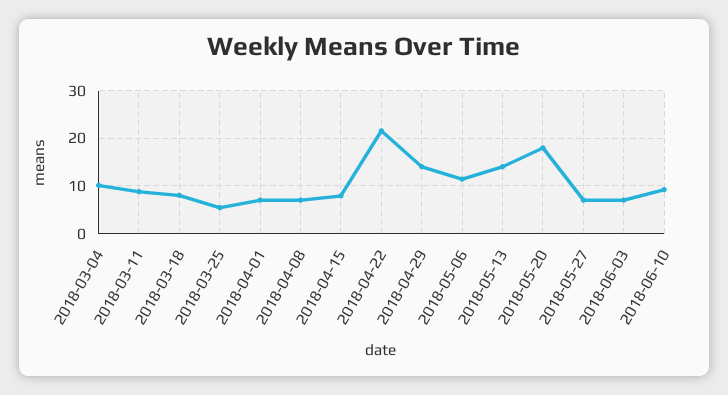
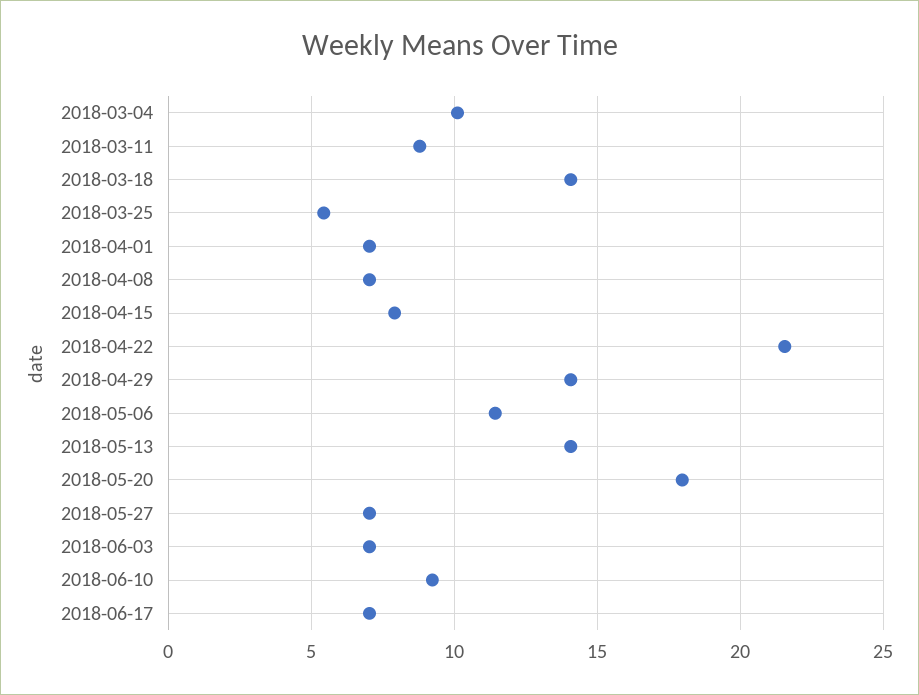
2018-03-18: 8 -> 14
2018-06-17: none -> 7

